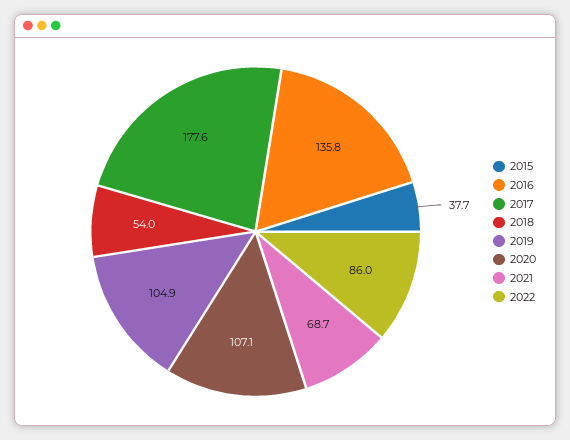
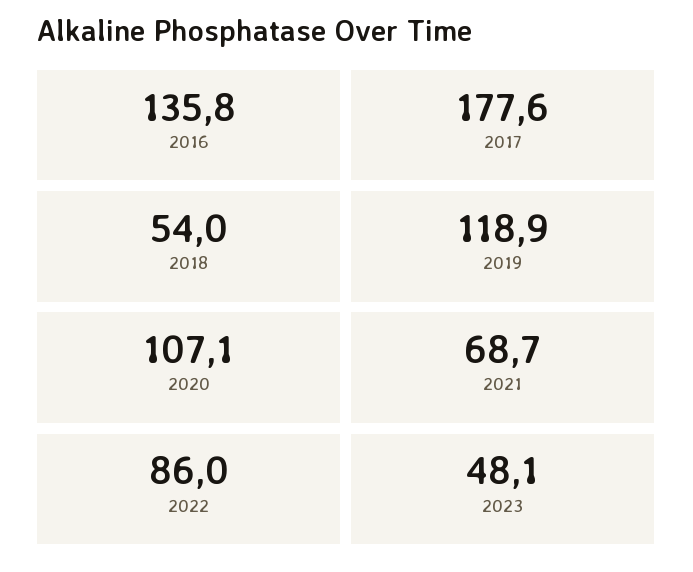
2015: 37.7 -> none
2019: 104.9 -> 118.9
2023: none -> 48.1

